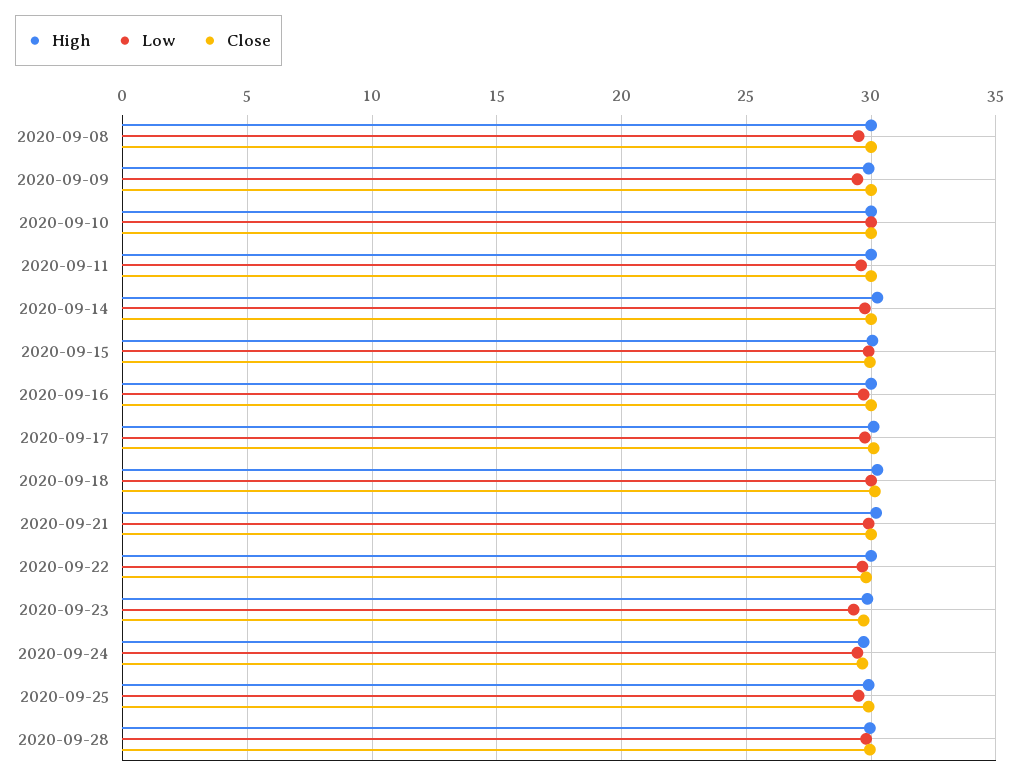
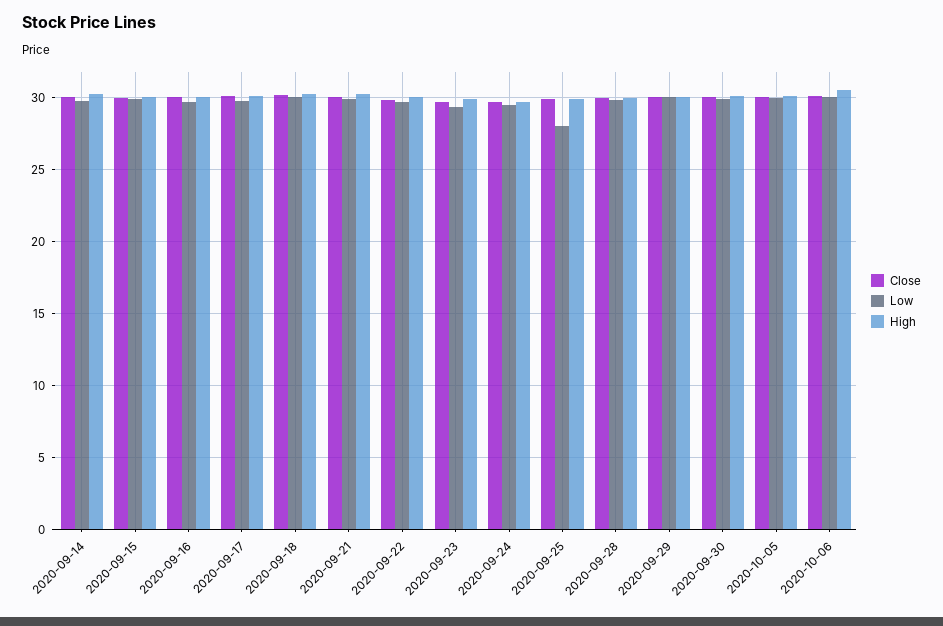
High, 2020-09-08: 30 -> none
Low, 2020-09-08: 29.5 -> none
Close, 2020-09-08: 30 -> none
High, 2020-09-09: 30 -> none
Low, 2020-09-09: 29.5 -> none
Close, 2020-09-09: 30 -> none
High, 2020-09-10: 30 -> none
Low, 2020-09-10: 30 -> none
Close, 2020-09-10: 30 -> none
High, 2020-09-11: 30 -> none
Low, 2020-09-11: 29.5 -> none
Close, 2020-09-11: 30 -> none
Low, 2020-09-25: 29.5 -> 28
Close, 2020-09-29: none -> 30
Low, 2020-09-29: none -> 30
High, 2020-09-29: none -> 30
Close, 2020-09-30: none -> 30
Low, 2020-09-30: none -> 30
High, 2020-09-30: none -> 30
Close, 2020-10-05: none -> 30
Low, 2020-10-05: none -> 30
High, 2020-10-05: none -> 30
Close, 2020-10-06: none -> 30
Low, 2020-10-06: none -> 30
High, 2020-10-06: none -> 30.5

